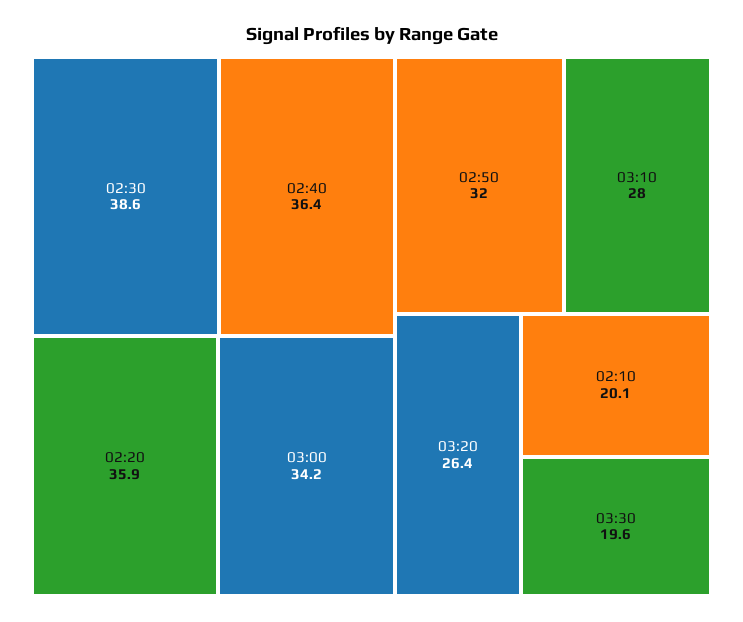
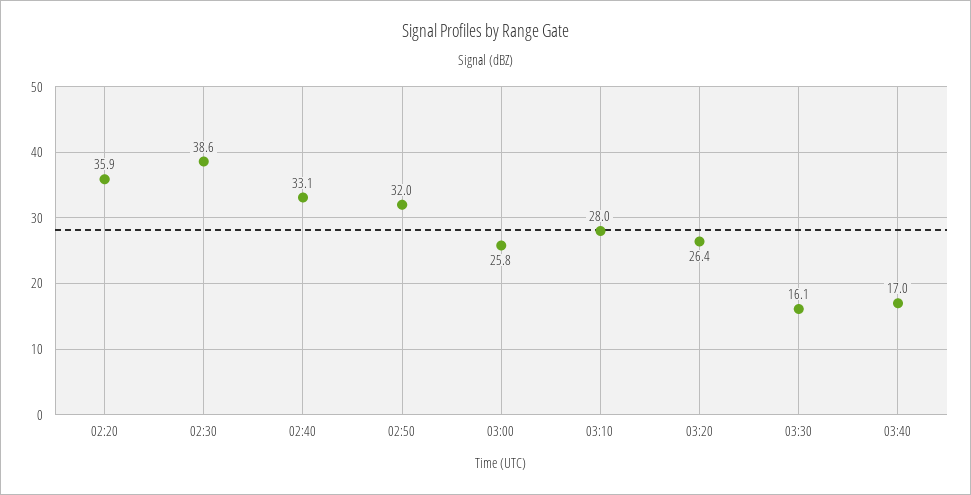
02:40: 36.4 -> 33.1
03:00: 34.2 -> 25.8
02:10: 20.1 -> none
03:30: 19.6 -> 16.1
03:40: none -> 17

